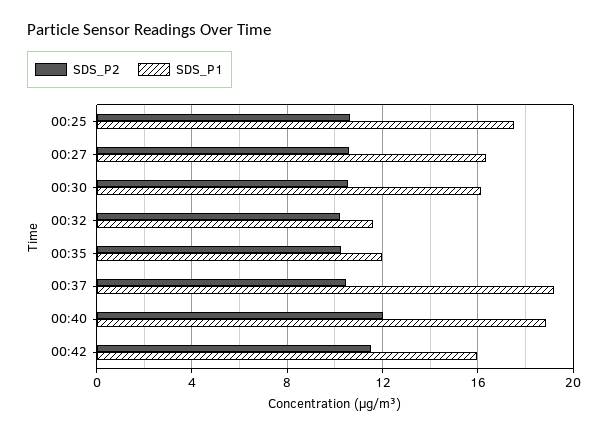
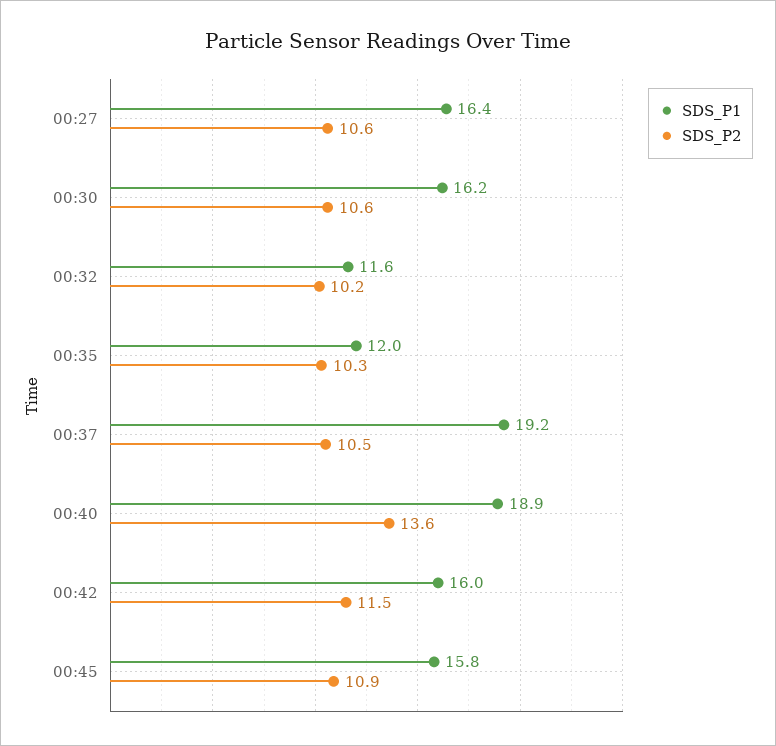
SDS_P2, 00:25: 10.5 -> none
SDS_P1, 00:25: 17.5 -> none
SDS_P2, 00:40: 12 -> 13.6
SDS_P1, 00:45: none -> 15.8
SDS_P2, 00:45: none -> 10.9

